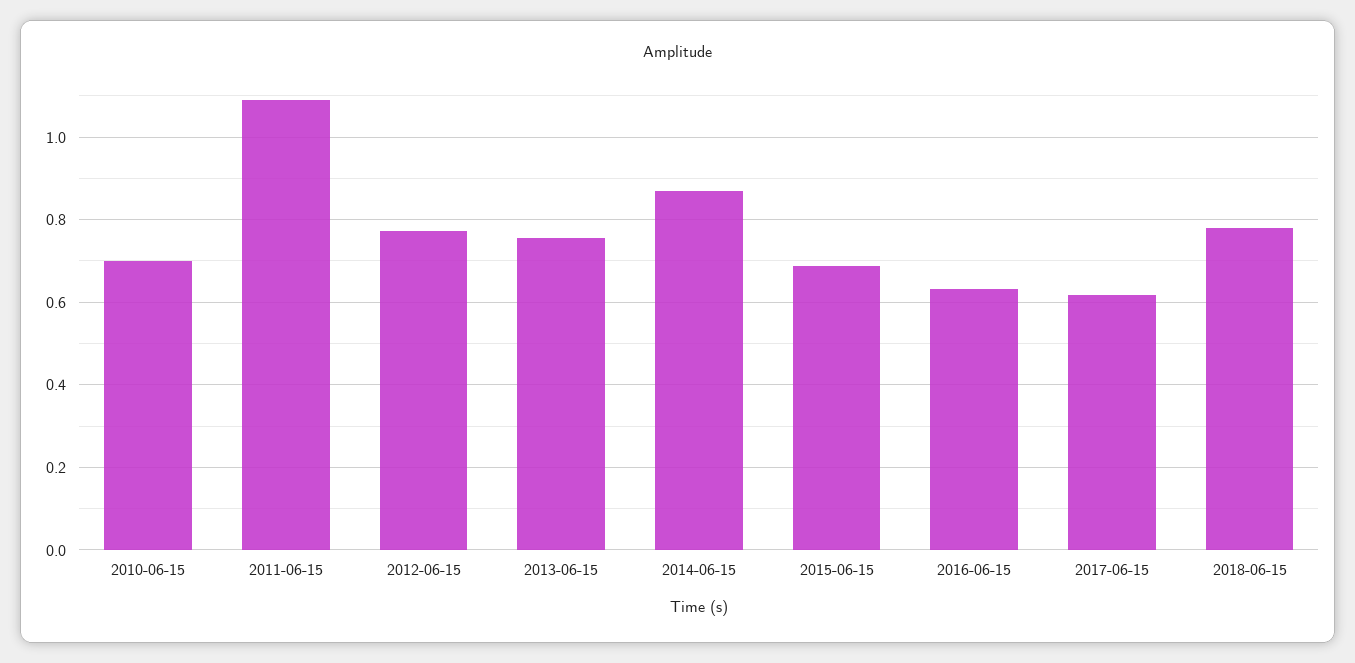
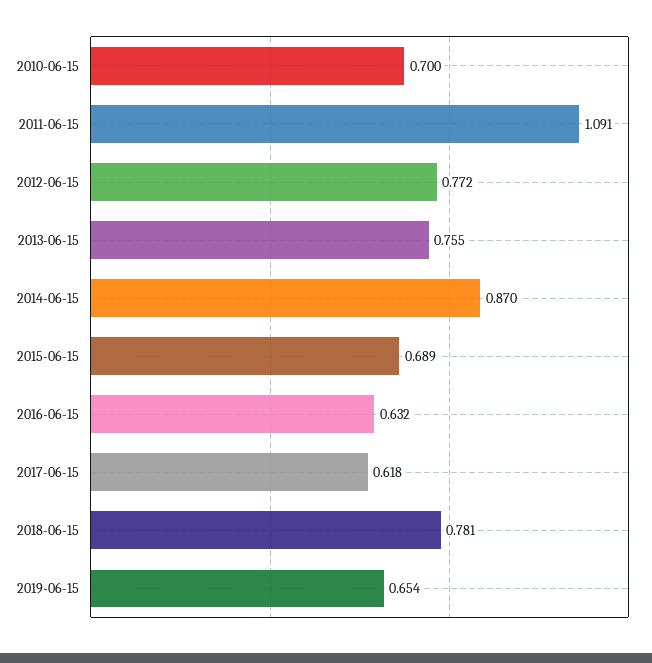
2019-06-15: none -> 0.654

